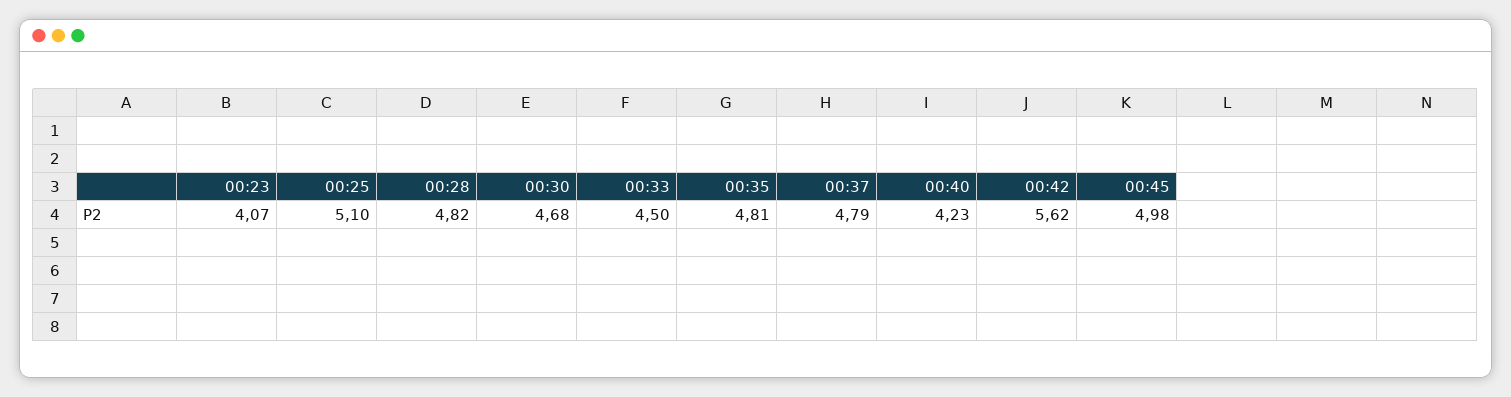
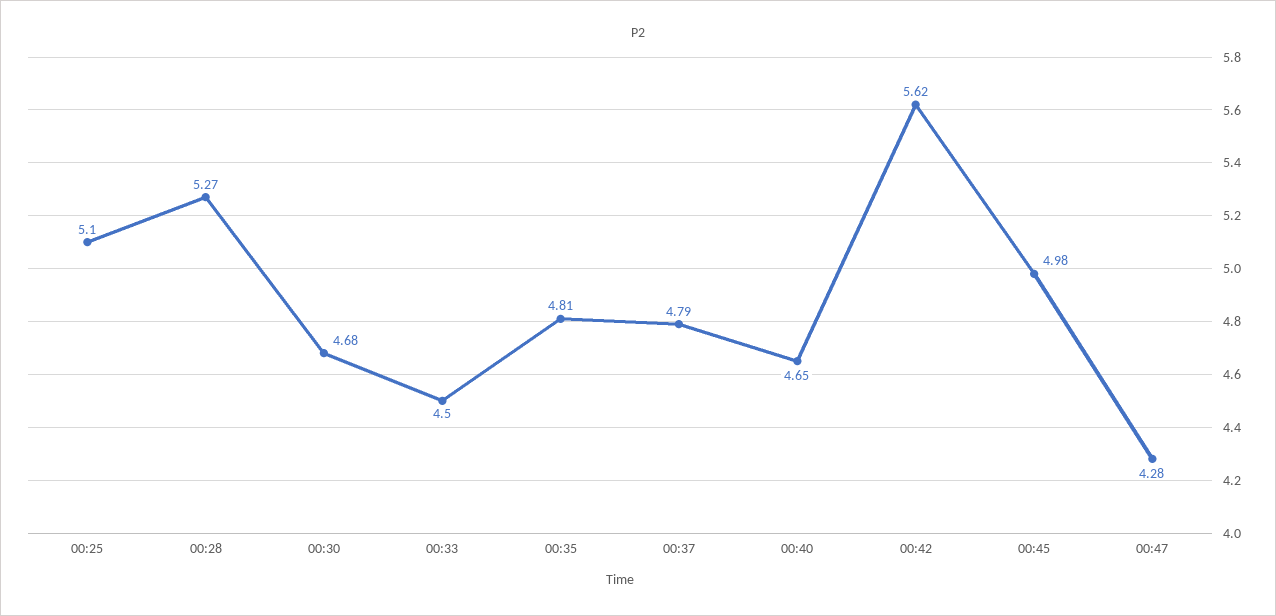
00:23: 4.07 -> none
00:28: 4.82 -> 5.27
00:40: 4.23 -> 4.65
00:47: none -> 4.28

